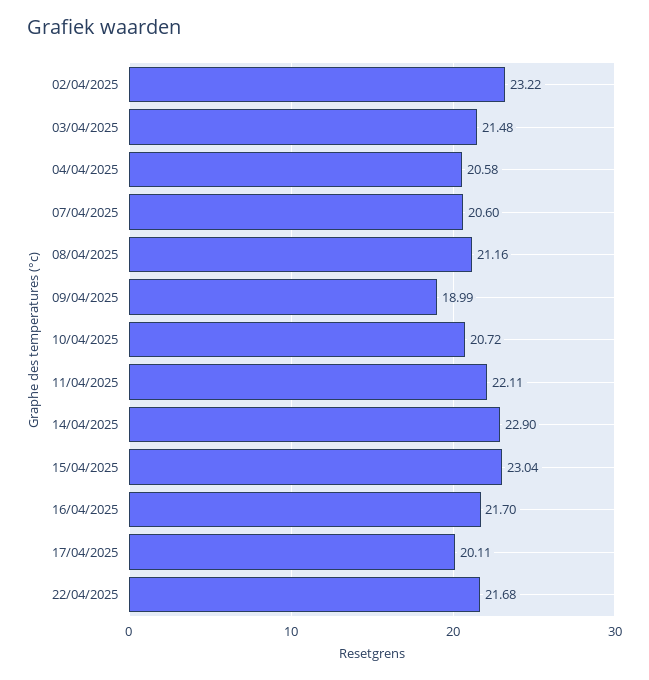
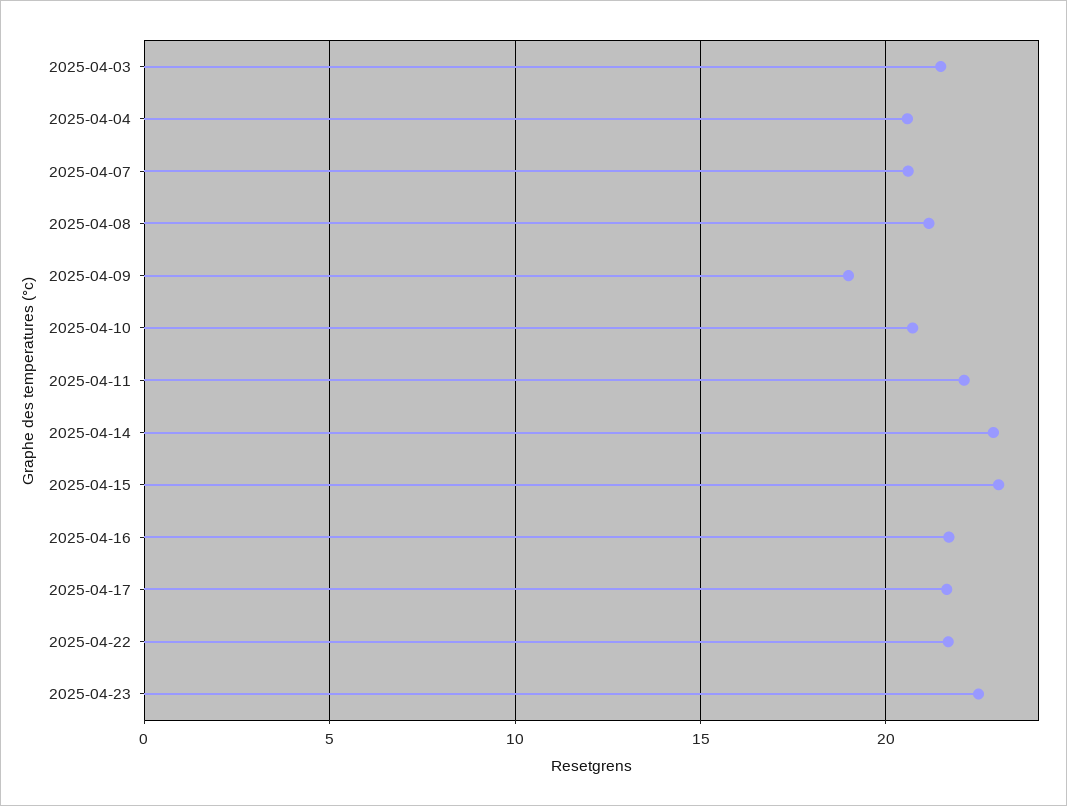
02/04/2025: 23.22 -> none
17/04/2025: 20.11 -> 21.5
2025-04-23: none -> 22.5

